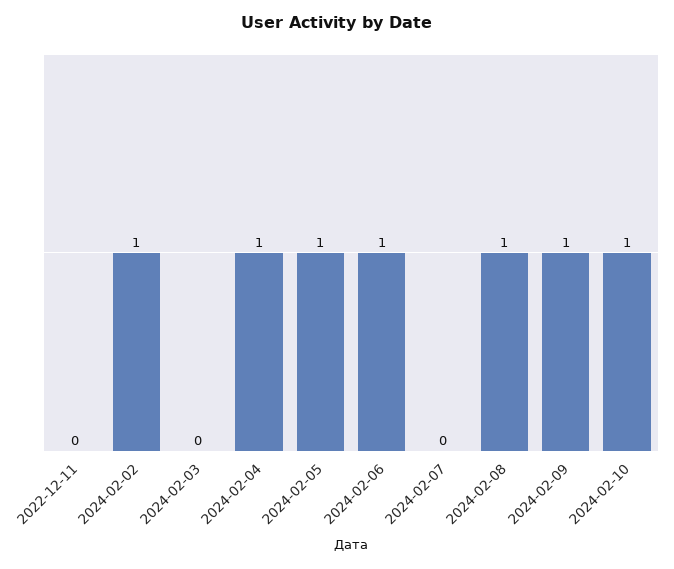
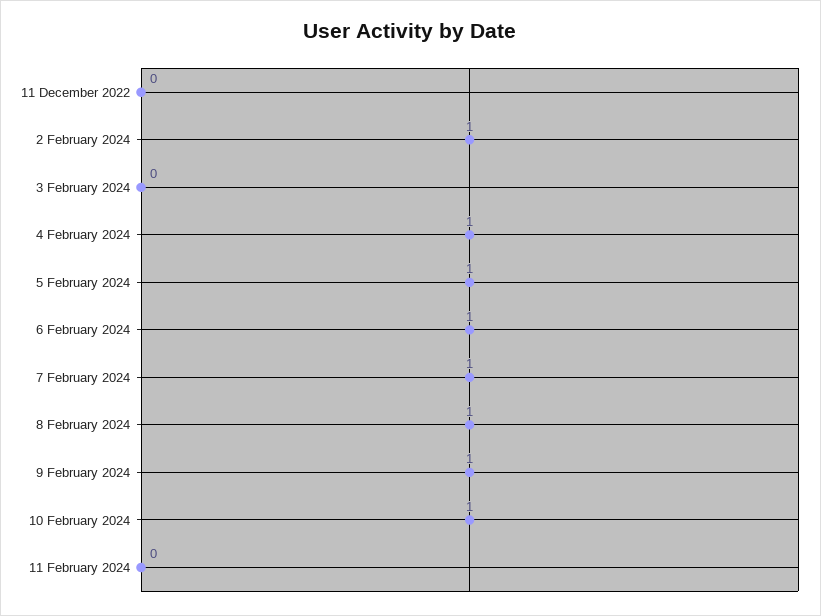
2024-02-07: 0 -> 1
11 February 2024: none -> 0

